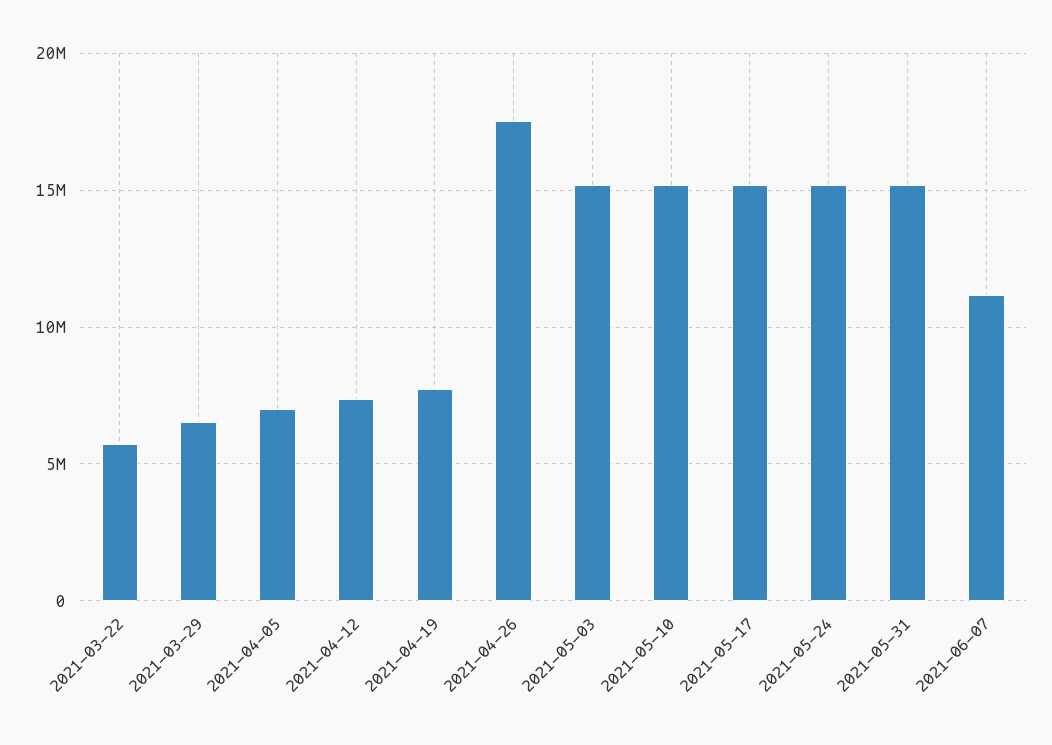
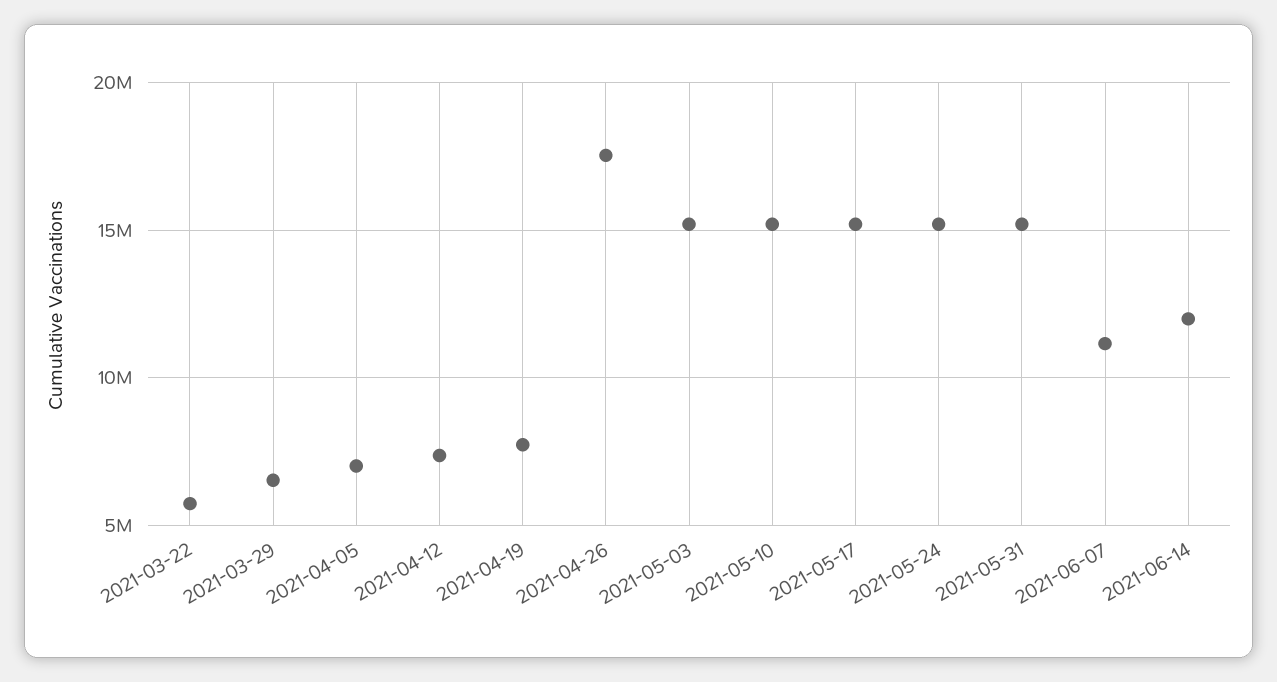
2021-06-14: none -> 12000000

